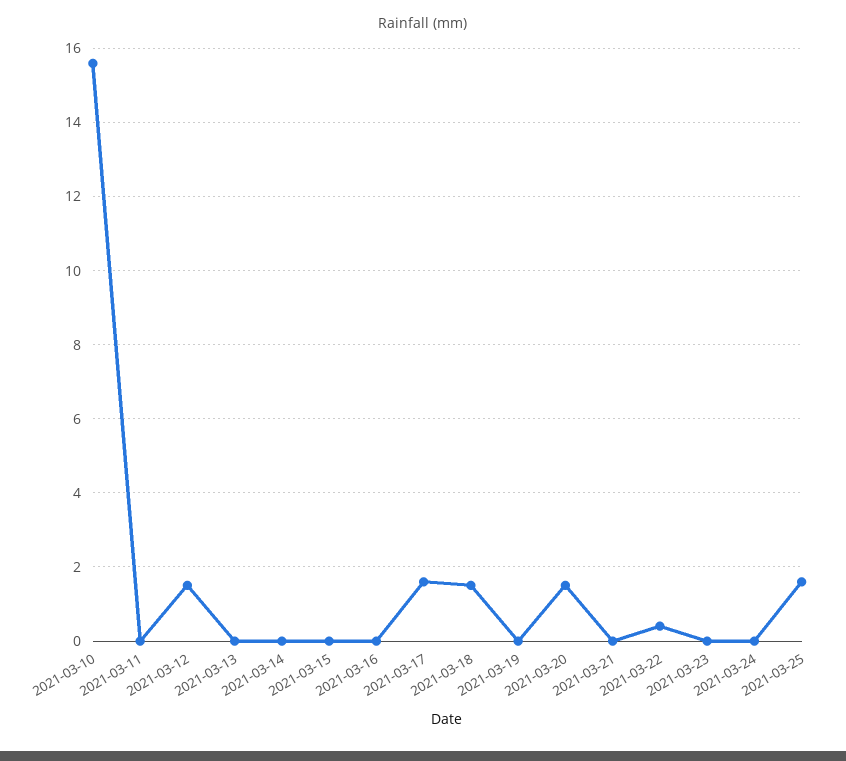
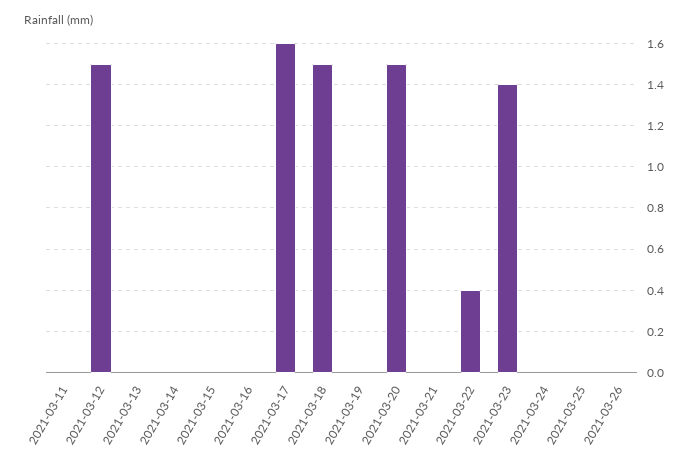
2021-03-10: 15.5 -> none
2021-03-23: 0 -> 1.4
2021-03-25: 1.5 -> 0
2021-03-26: none -> 0

